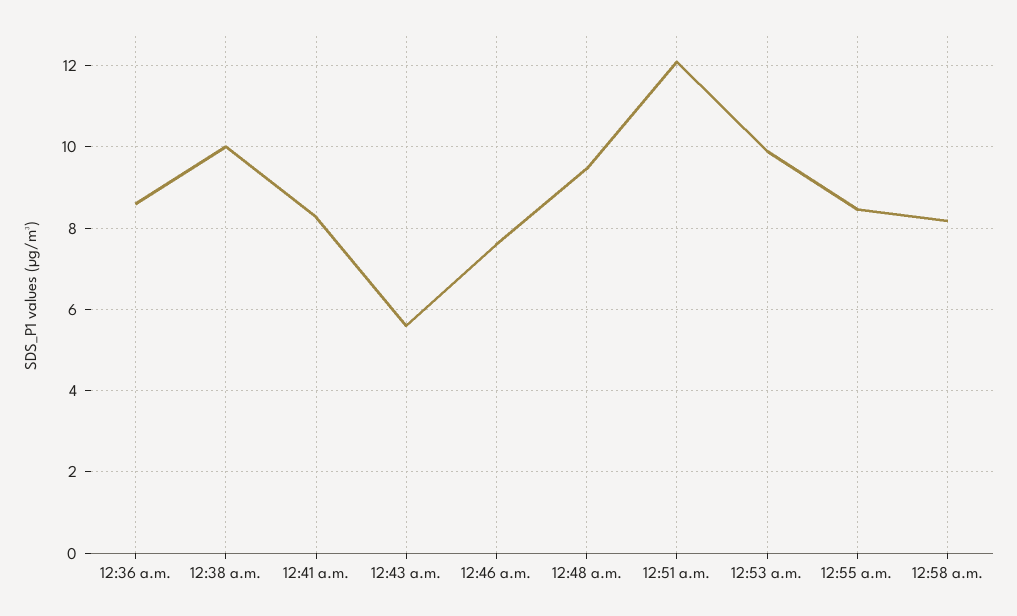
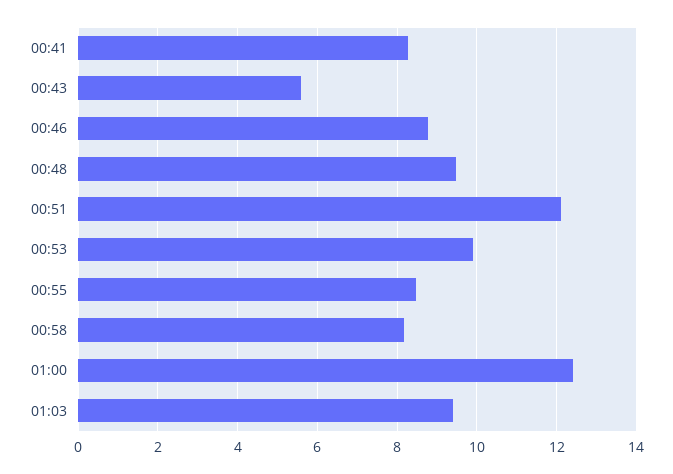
12:36 a.m.: 8.6 -> none
12:38 a.m.: 10 -> none
12:46 a.m.: 7.6 -> 8.8
01:00: none -> 12.4
01:03: none -> 9.4

